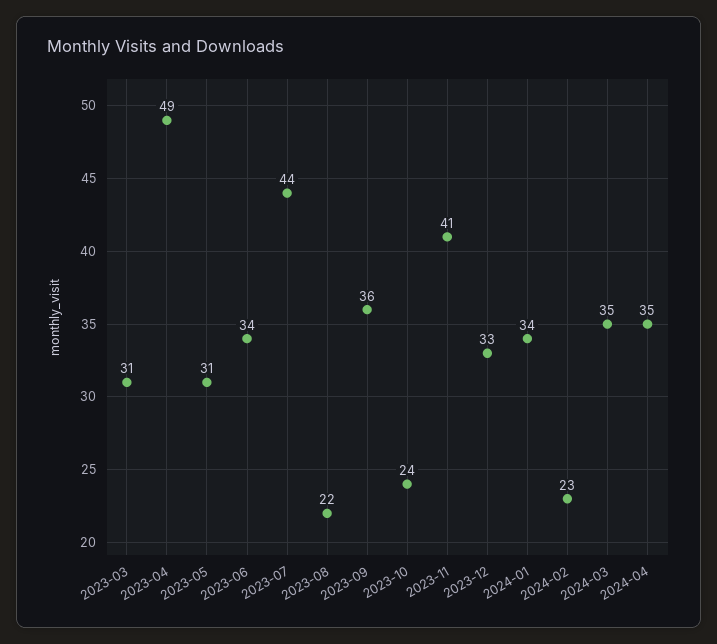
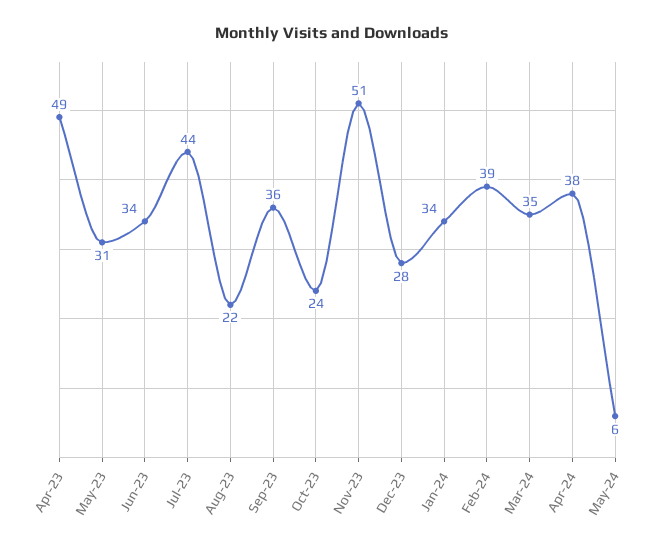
2023-03: 31 -> none
2023-11: 41 -> 51
2023-12: 33 -> 28
2024-02: 23 -> 39
2024-04: 35 -> 38
May-24: none -> 6

